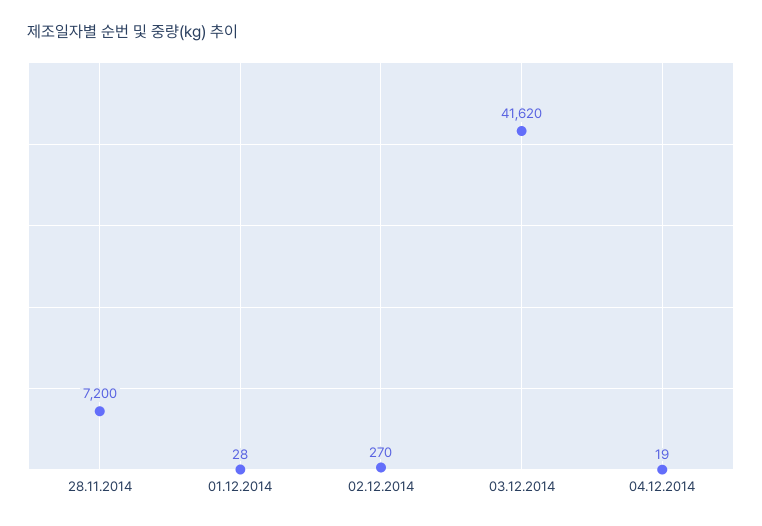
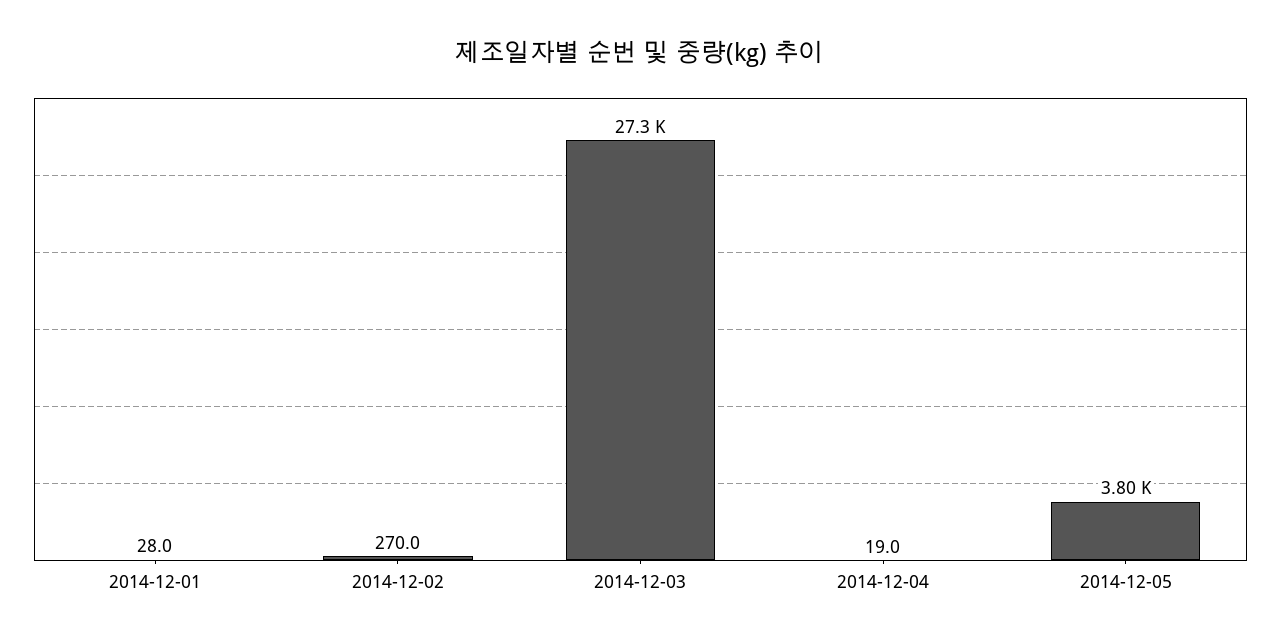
28.11.2014: 7200 -> none
03.12.2014: 41620 -> 27300
2014-12-05: none -> 3800

